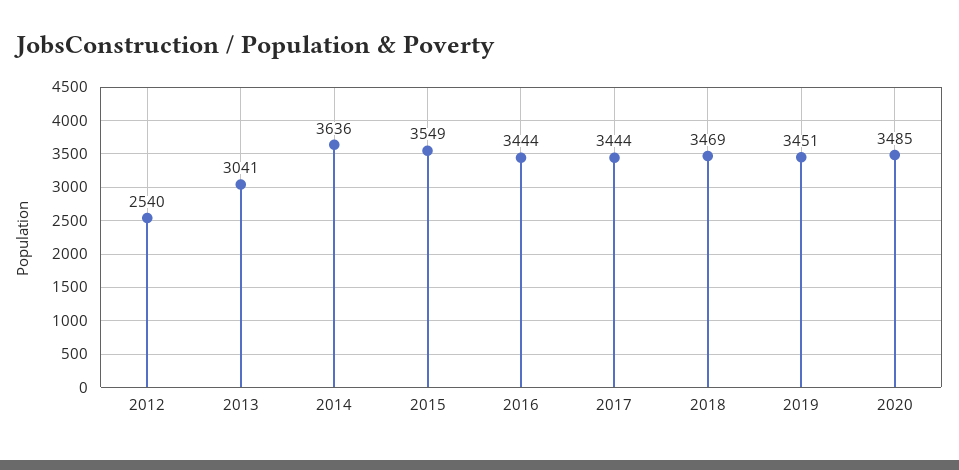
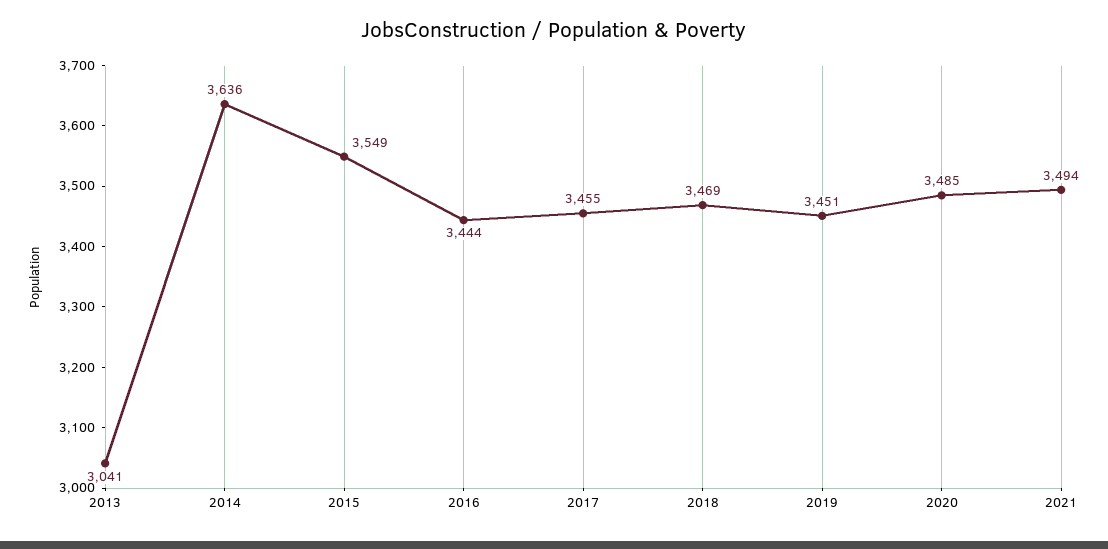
2012: 2540 -> none
2017: 3444 -> 3455
2021: none -> 3494

